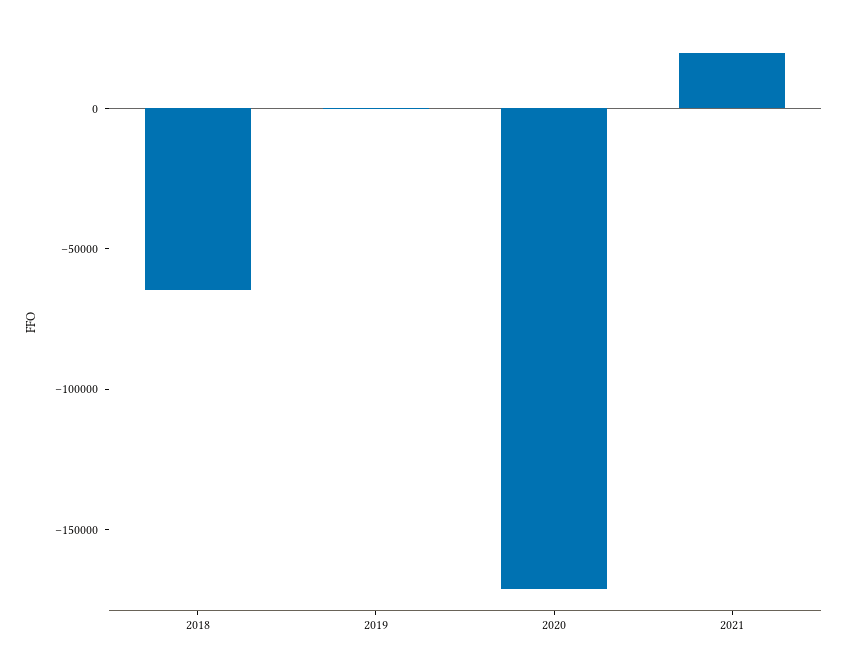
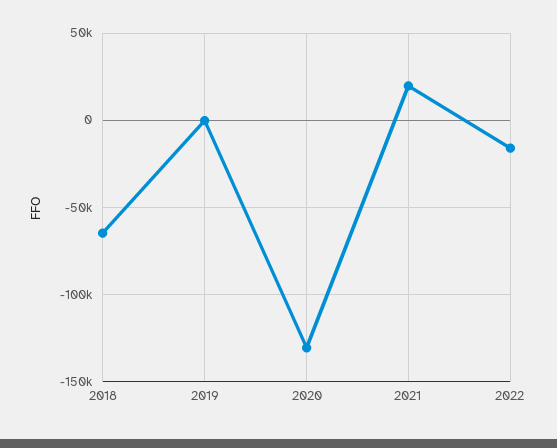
2020: -170000 -> -130000
2022: none -> -15000

